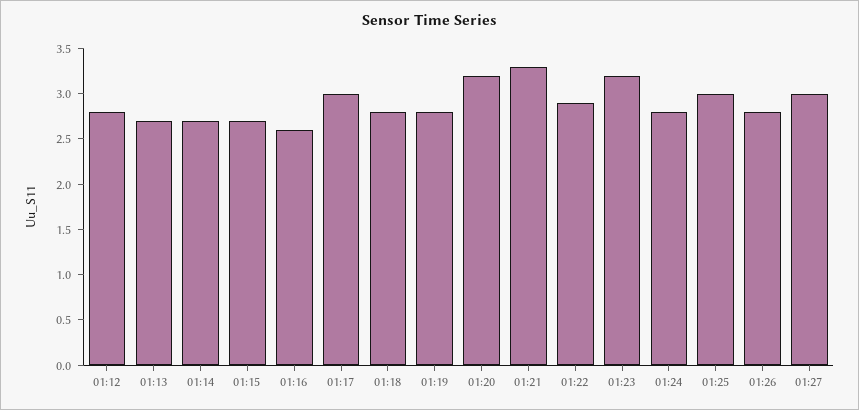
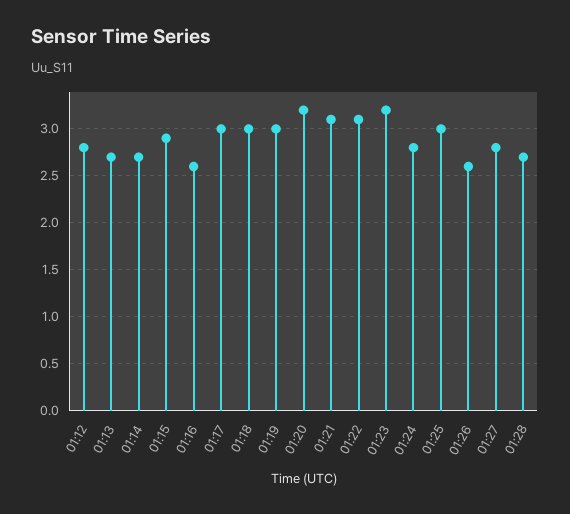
01:15: 2.7 -> 2.9
01:18: 2.8 -> 3
01:19: 2.8 -> 3
01:21: 3.3 -> 3.1
01:22: 2.9 -> 3.1
01:26: 2.8 -> 2.6
01:27: 3 -> 2.8
01:28: none -> 2.7

